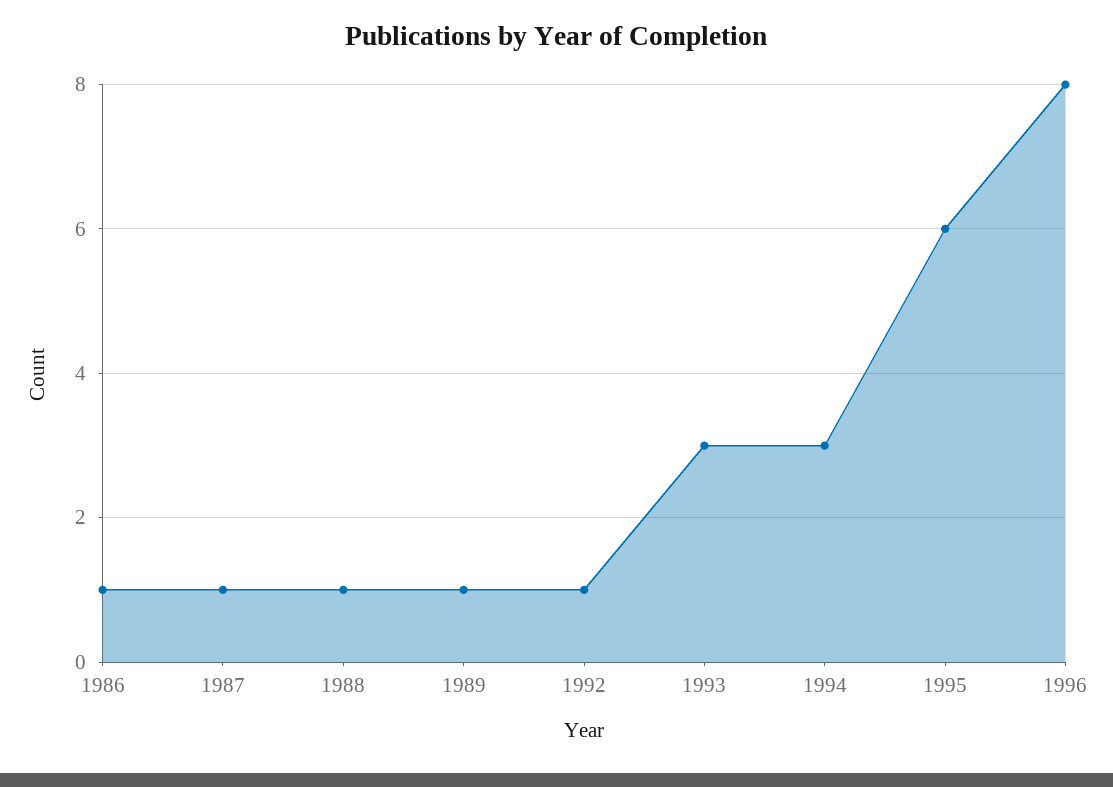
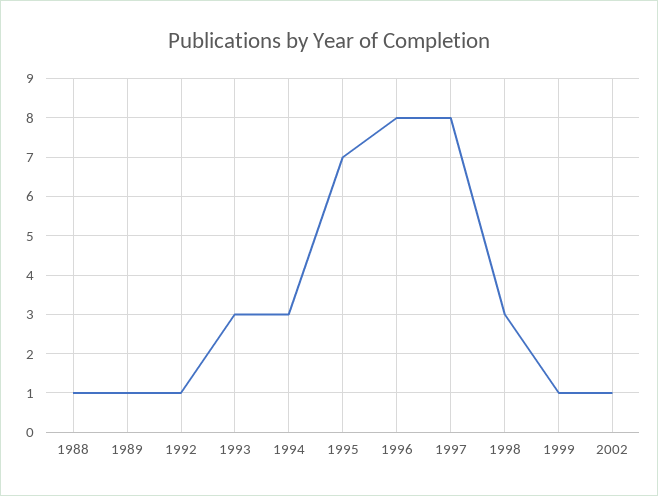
1986: 1 -> none
1987: 1 -> none
1995: 6 -> 7
1997: none -> 8
1998: none -> 3
1999: none -> 1
2002: none -> 1

